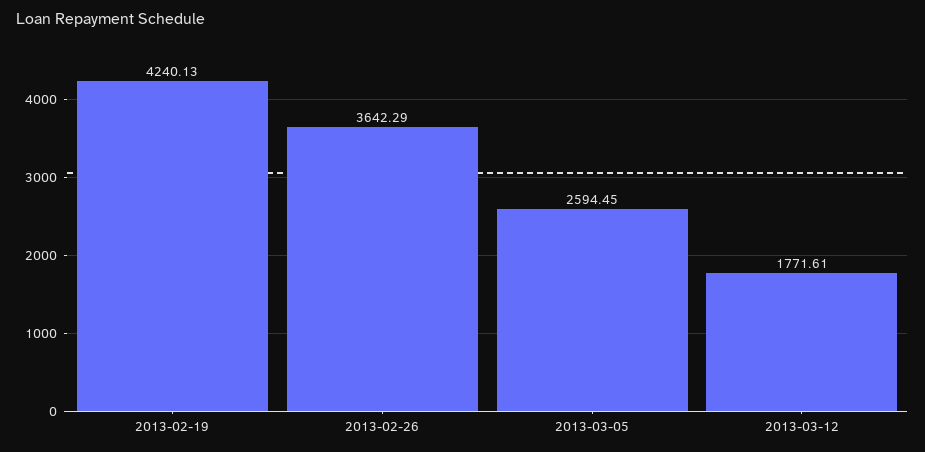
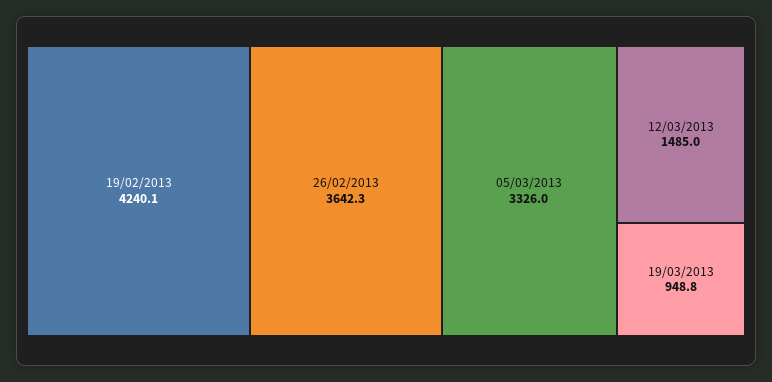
2013-03-05: 2594.45 -> 3326
2013-03-12: 1771.61 -> 1485
19/03/2013: none -> 948.8

